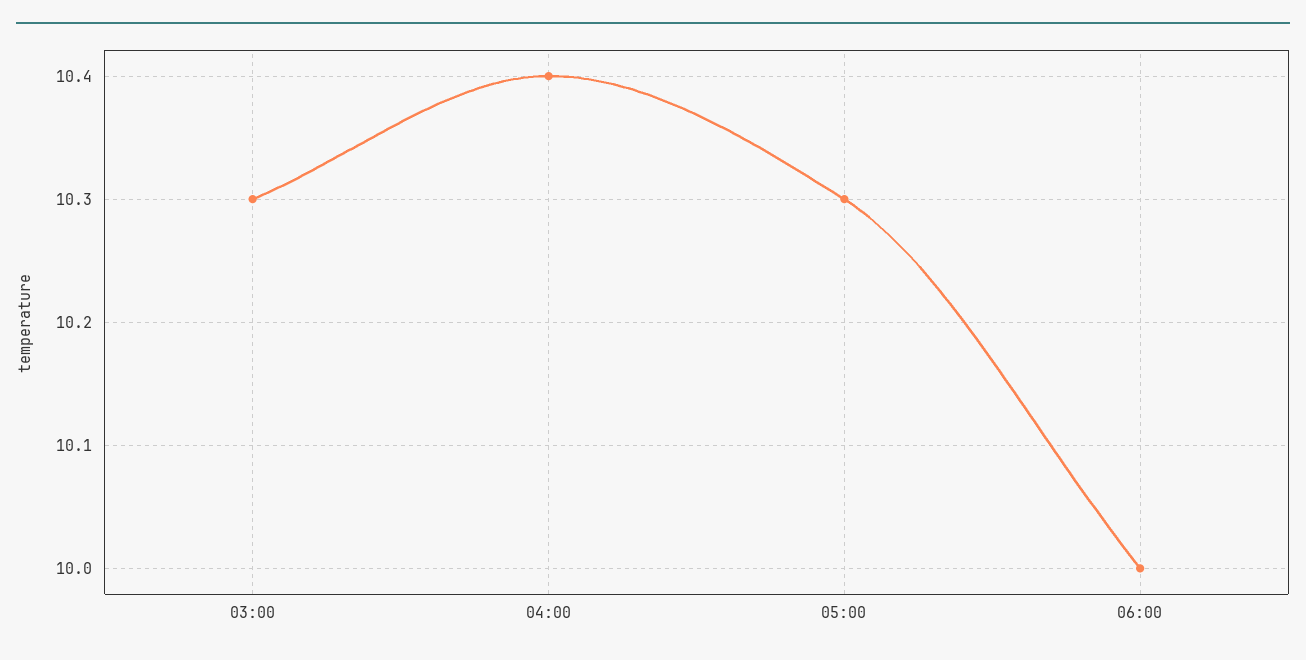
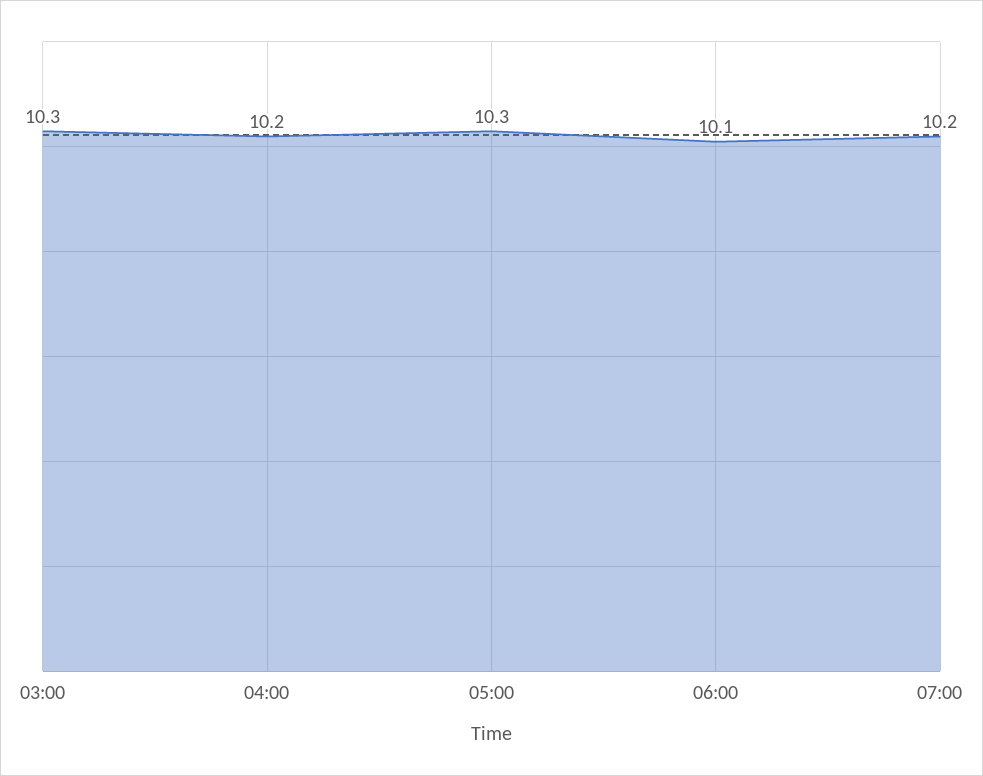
04:00: 10.4 -> 10.2
06:00: 10 -> 10.1
07:00: none -> 10.2

